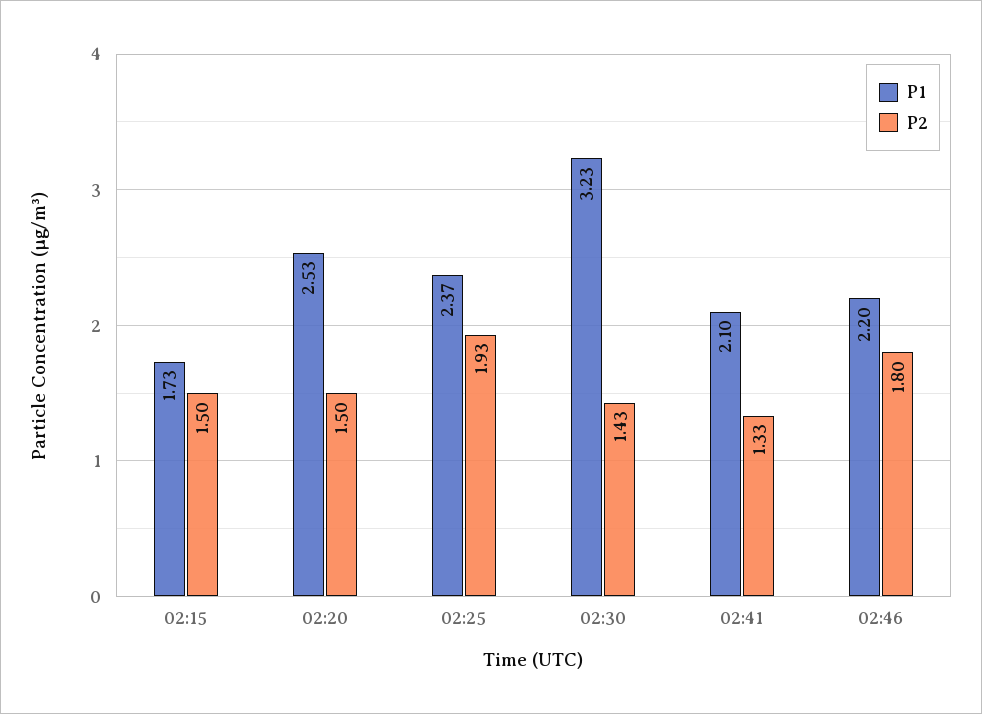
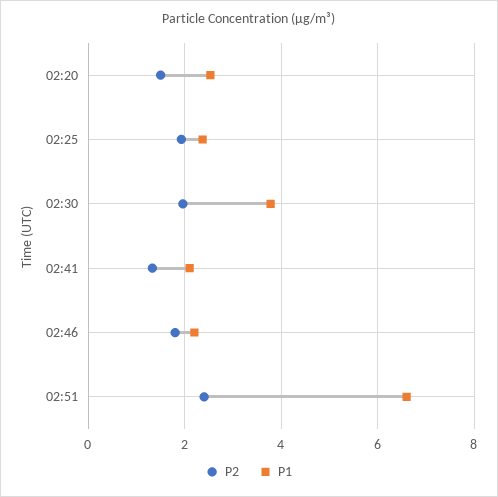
P1, 02:15: 1.73 -> none
P2, 02:15: 1.5 -> none
P1, 02:30: 3.23 -> 3.8
P2, 02:30: 1.43 -> 2
P2, 02:51: none -> 2.4
P1, 02:51: none -> 6.6

